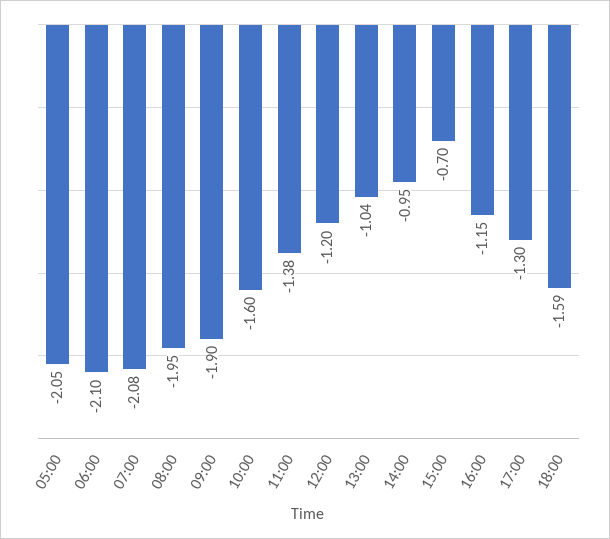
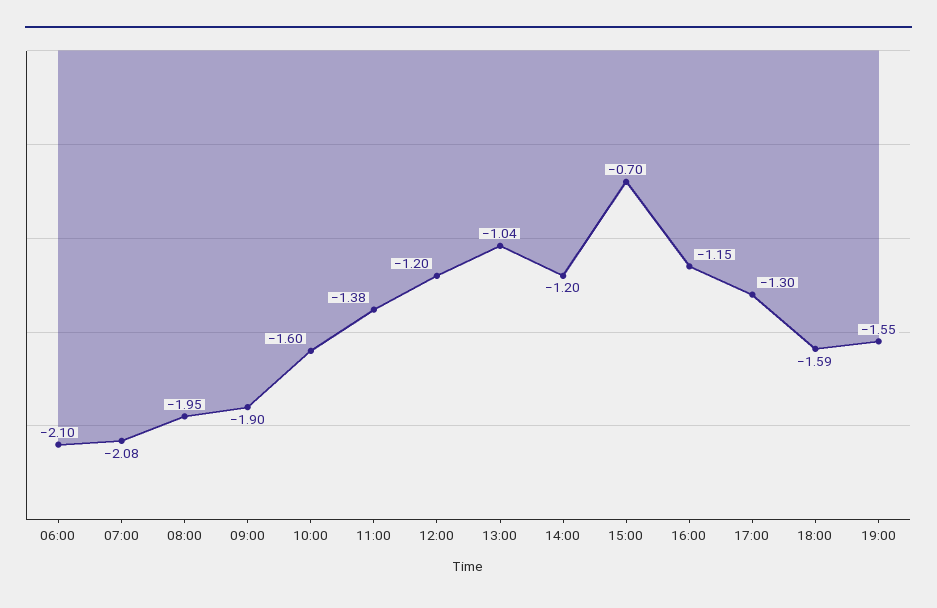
05:00: -2.05 -> none
14:00: -0.95 -> -1.2
19:00: none -> -1.55

